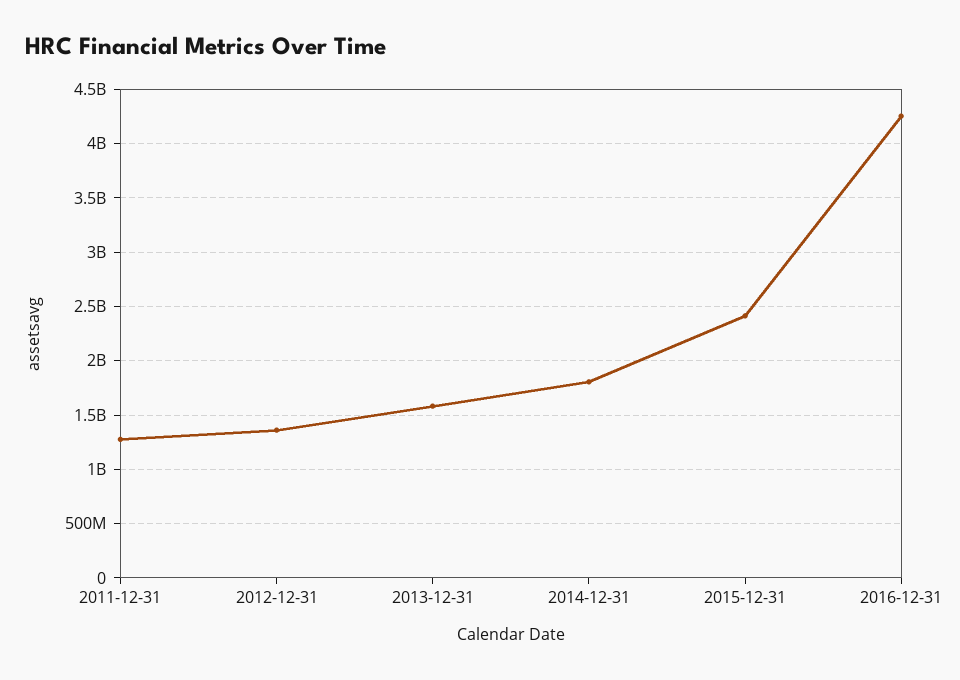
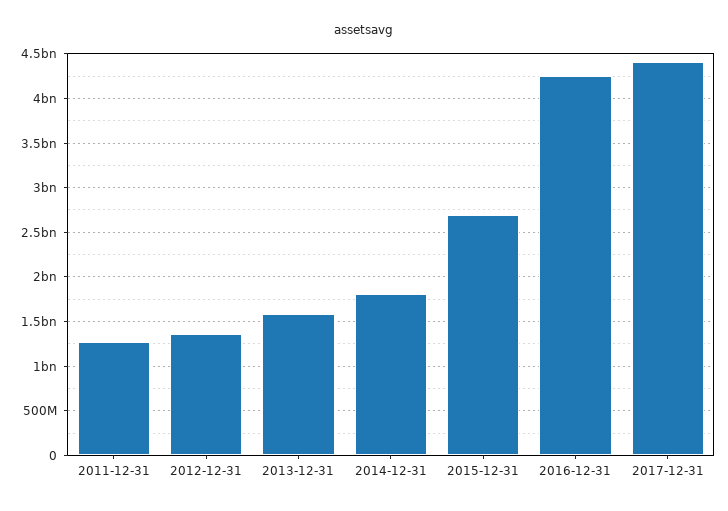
2015-12-31: 2400000000 -> 2700000000
2017-12-31: none -> 4400000000

